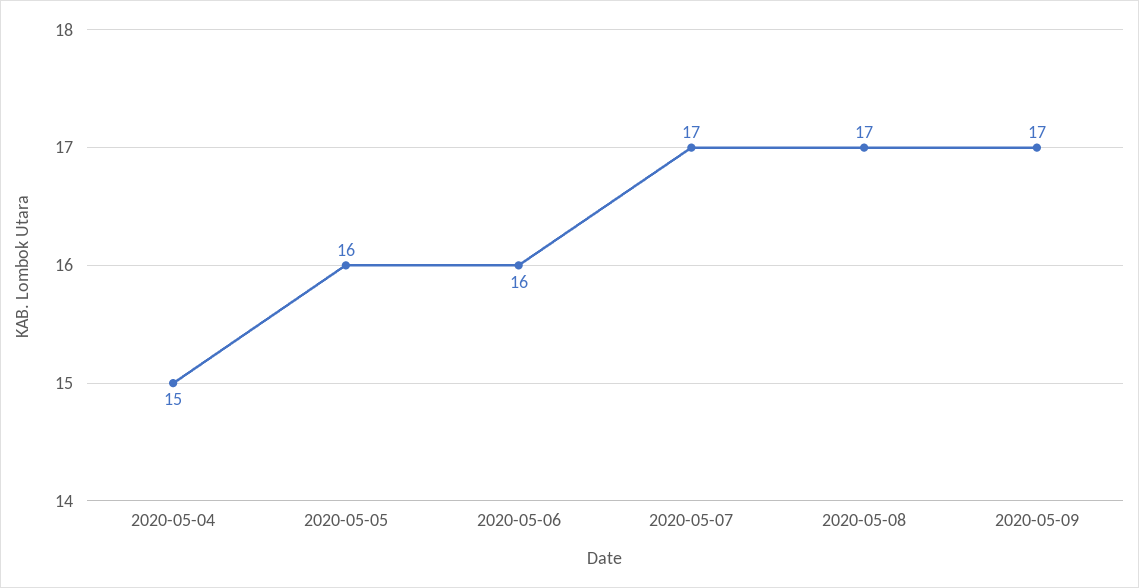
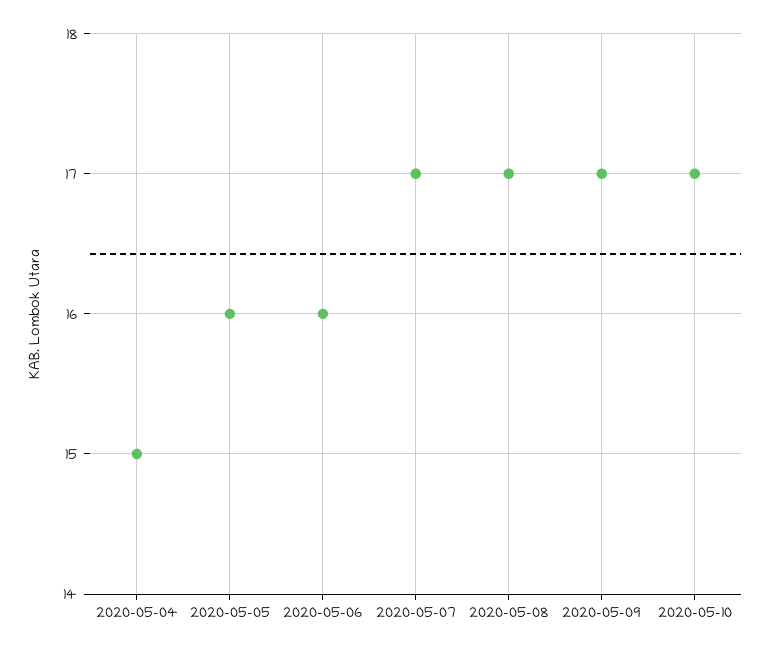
2020-05-10: none -> 17

